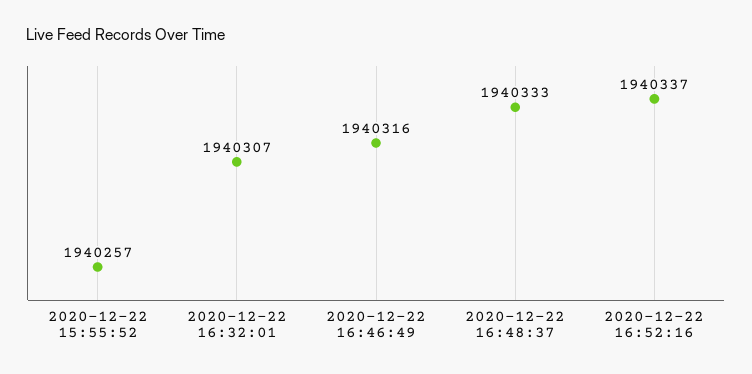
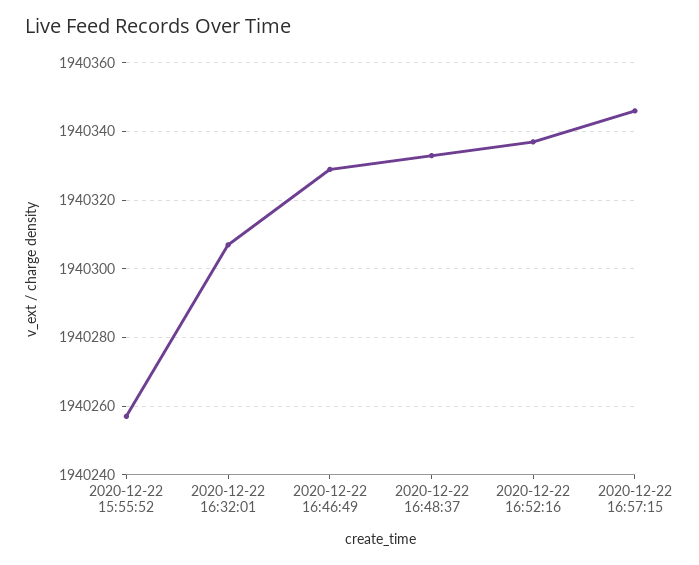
2020-12-22 16:46:49: 1940316 -> 1940330
2020-12-22 16:57:15: none -> 1940345

